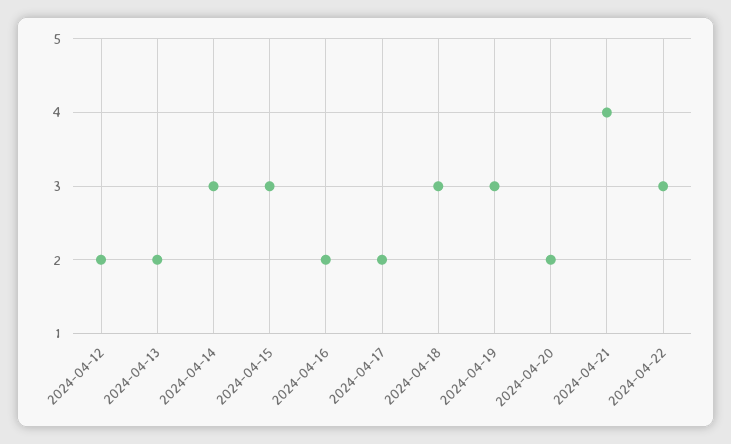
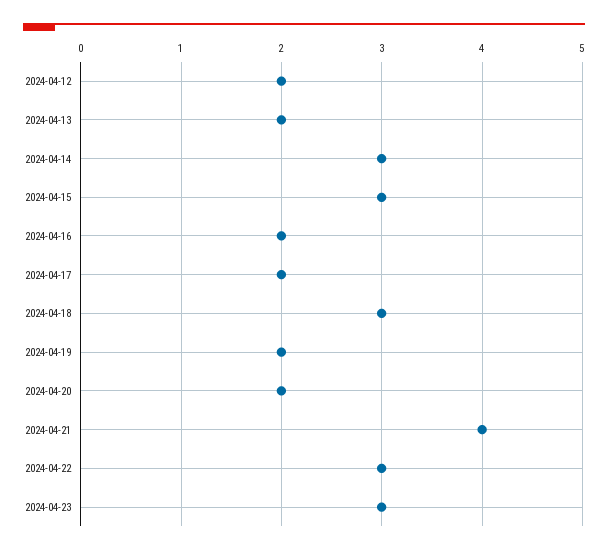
2024-04-19: 3 -> 2
2024-04-23: none -> 3

